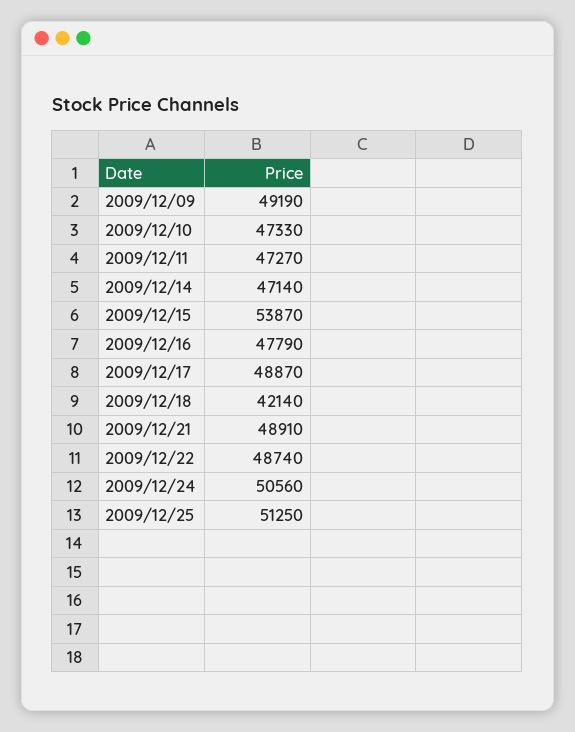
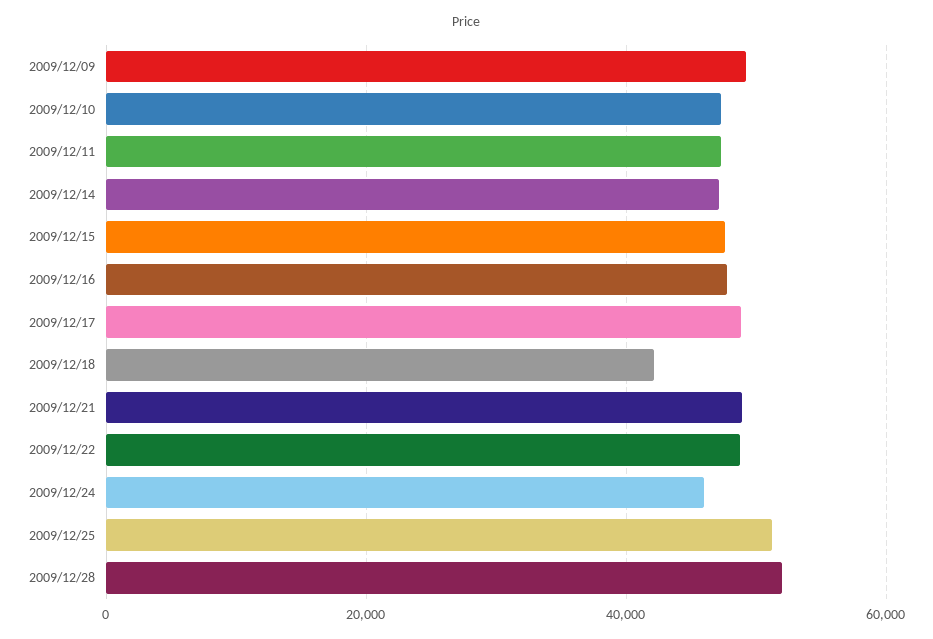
2009/12/15: 53870 -> 48000
2009/12/24: 50560 -> 46000
2009/12/28: none -> 52000

